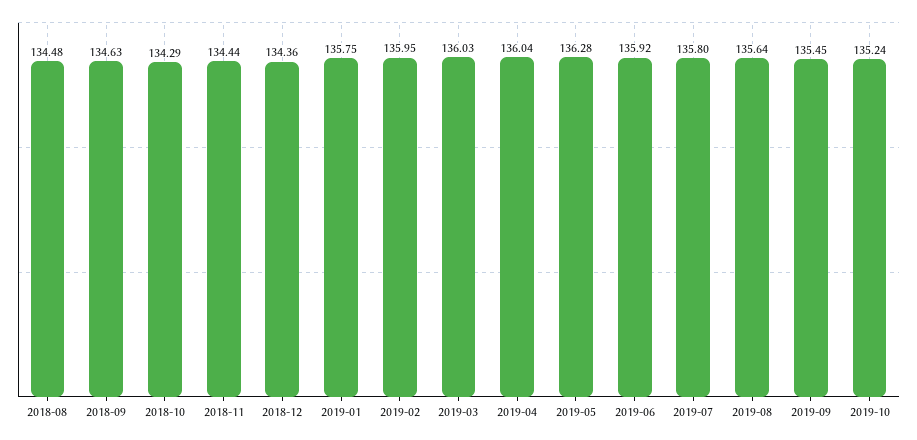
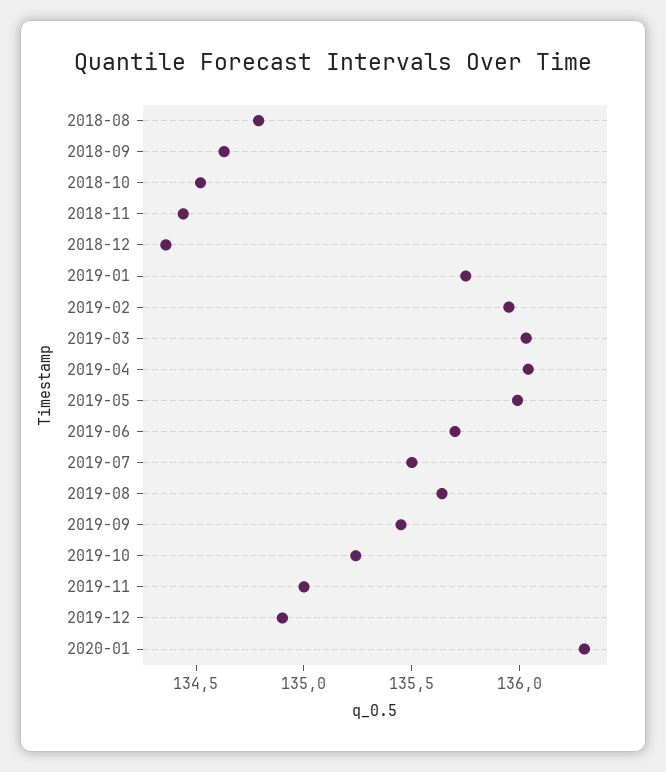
2018-08: 134.48 -> 134.8
2018-10: 134.29 -> 134.5
2019-05: 136.28 -> 136
2019-06: 135.92 -> 135.7
2019-07: 135.8 -> 135.5
2019-11: none -> 135
2019-12: none -> 134.9
2020-01: none -> 136.3

